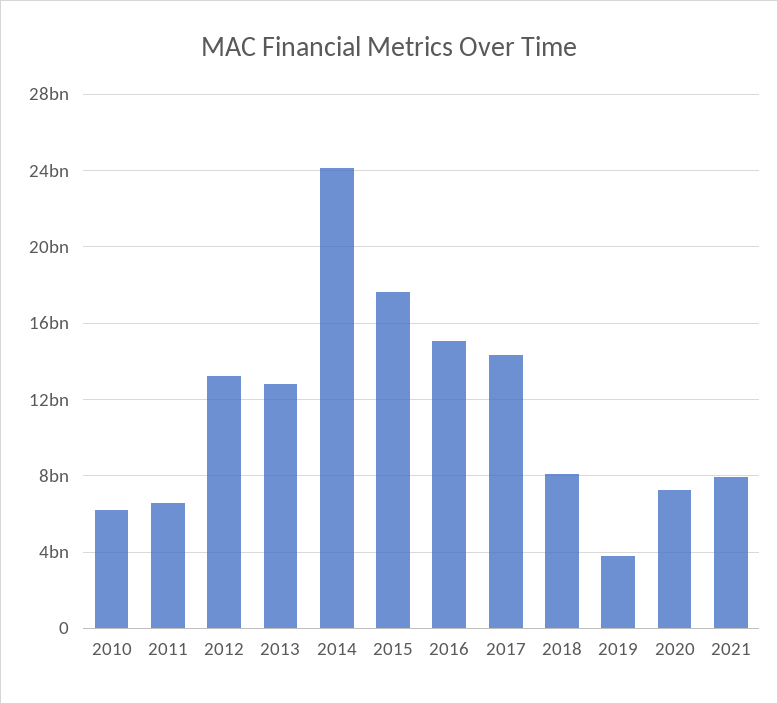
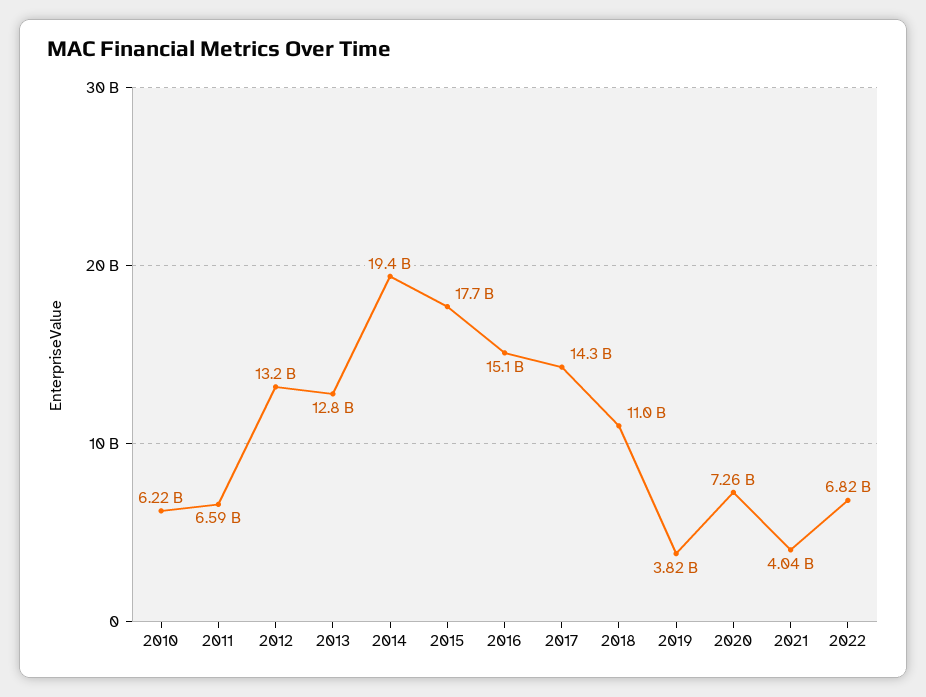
2014: 24000000000 -> 19400000000
2018: 8000000000 -> 11000000000
2021: 8000000000 -> 4040000000
2022: none -> 6820000000

